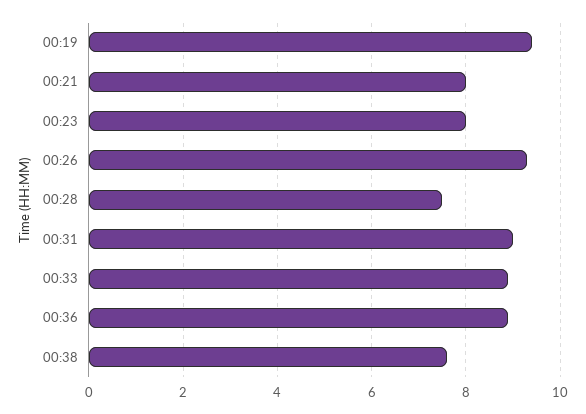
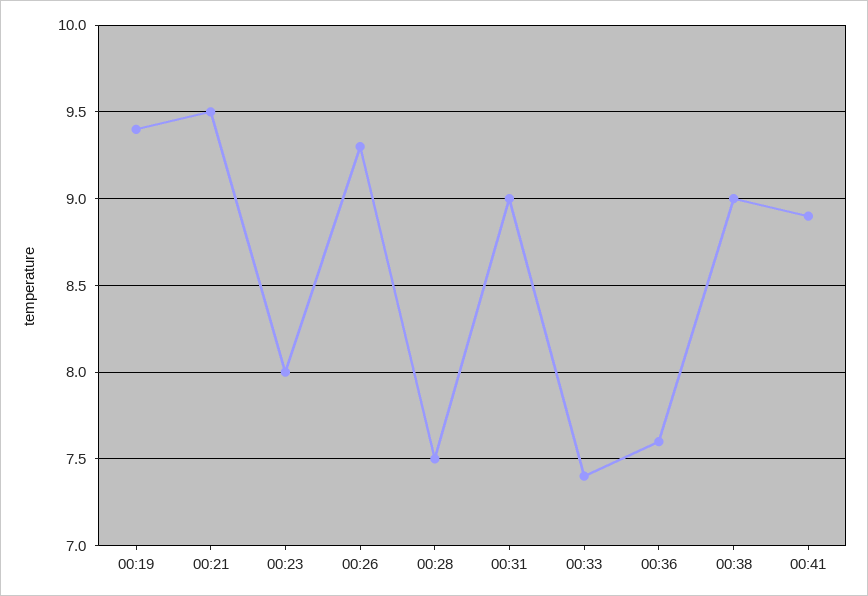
00:21: 8 -> 9.5
00:33: 9 -> 7.4
00:36: 9 -> 7.6
00:38: 7.5 -> 9
00:41: none -> 8.9

